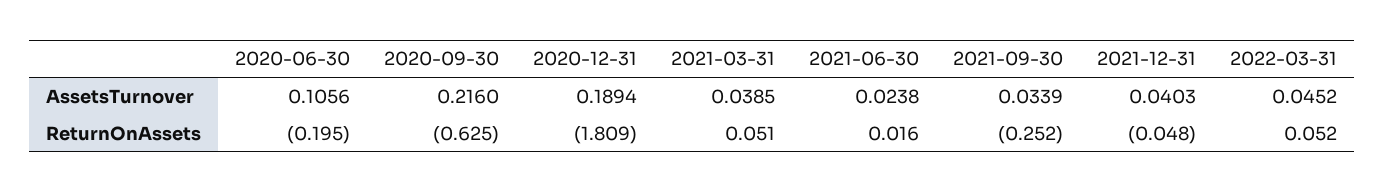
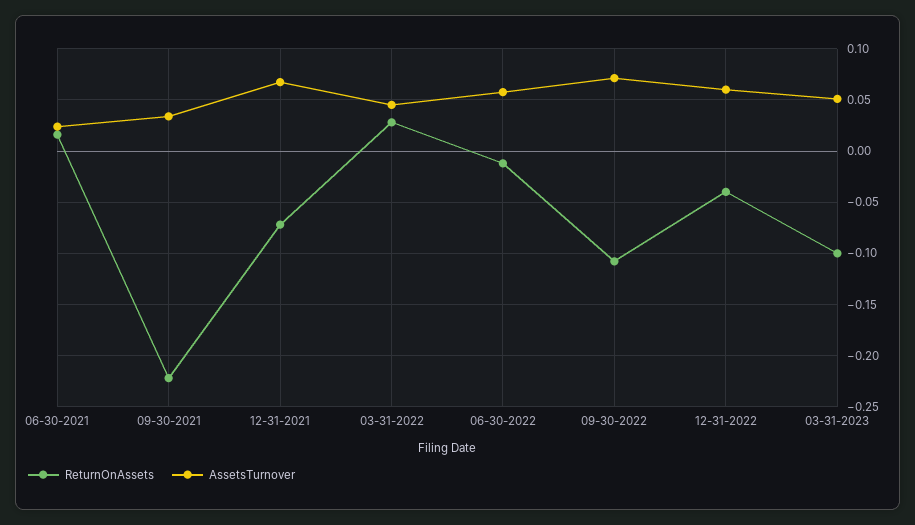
AssetsTurnover, 2020-06-30: 0.1056 -> none
AssetsTurnover, 2020-09-30: 0.216 -> none
AssetsTurnover, 2020-12-31: 0.1894 -> none
AssetsTurnover, 2021-03-31: 0.0385 -> none
AssetsTurnover, 2021-12-31: 0.0403 -> 0.07
ReturnOnAssets, 2020-06-30: -0.195 -> none
ReturnOnAssets, 2020-09-30: -0.625 -> none
ReturnOnAssets, 2020-12-31: -1.809 -> none
ReturnOnAssets, 2021-03-31: 0.051 -> none
ReturnOnAssets, 2021-09-30: -0.252 -> -0.22
ReturnOnAssets, 2021-12-31: -0.048 -> -0.07
ReturnOnAssets, 2022-03-31: 0.052 -> 0.03
ReturnOnAssets, 06-30-2022: none -> -0.01
AssetsTurnover, 06-30-2022: none -> 0.06
ReturnOnAssets, 09-30-2022: none -> -0.11
AssetsTurnover, 09-30-2022: none -> 0.07
ReturnOnAssets, 12-31-2022: none -> -0.04
AssetsTurnover, 12-31-2022: none -> 0.06
ReturnOnAssets, 03-31-2023: none -> -0.1
AssetsTurnover, 03-31-2023: none -> 0.05

